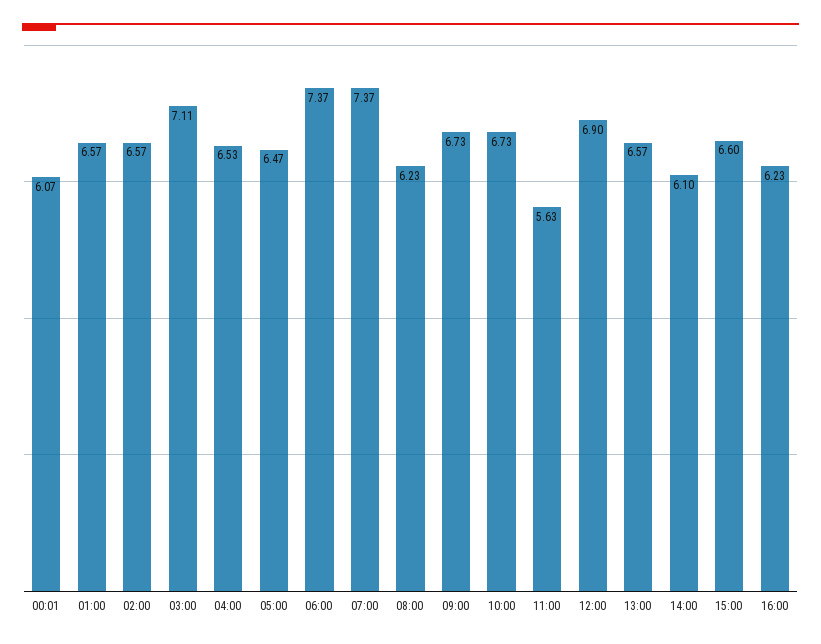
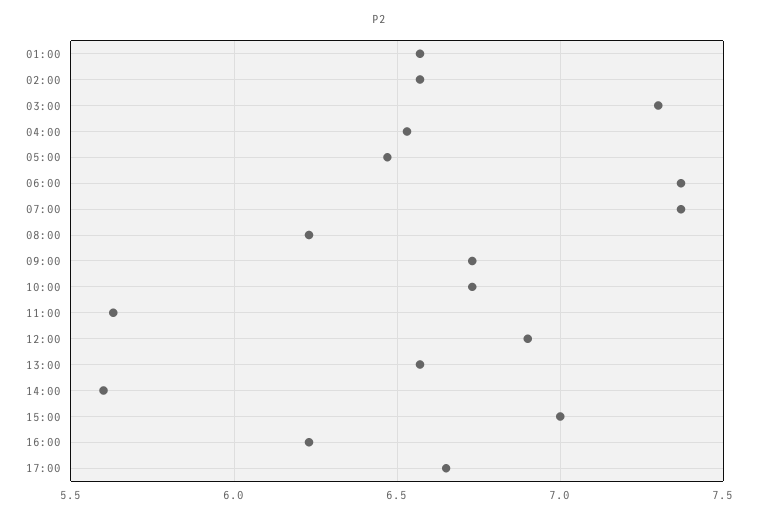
00:01: 6.07 -> none
03:00: 7.11 -> 7.3
14:00: 6.1 -> 5.6
15:00: 6.6 -> 7
17:00: none -> 6.65

